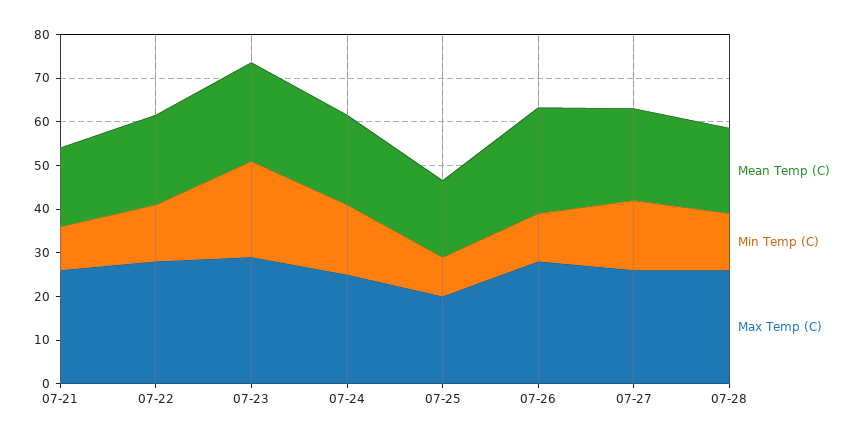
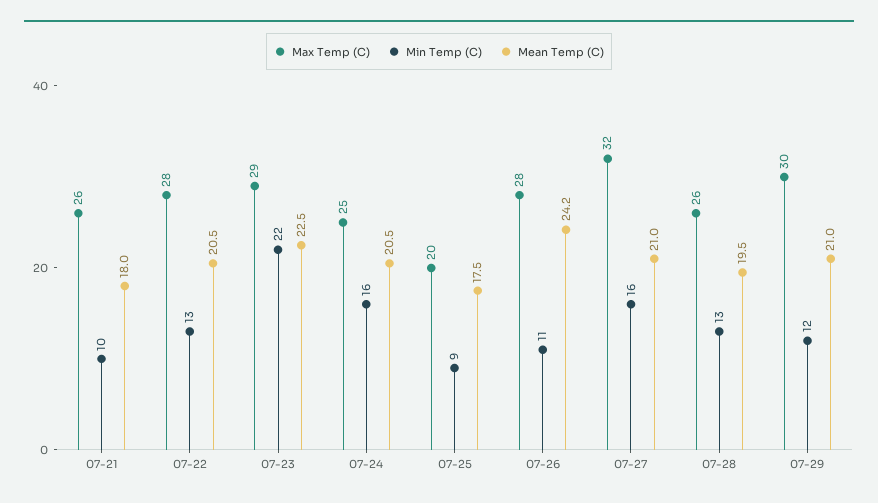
Max Temp (C), 07-27: 26 -> 32
Max Temp (C), 07-29: none -> 30
Min Temp (C), 07-29: none -> 12
Mean Temp (C), 07-29: none -> 21

